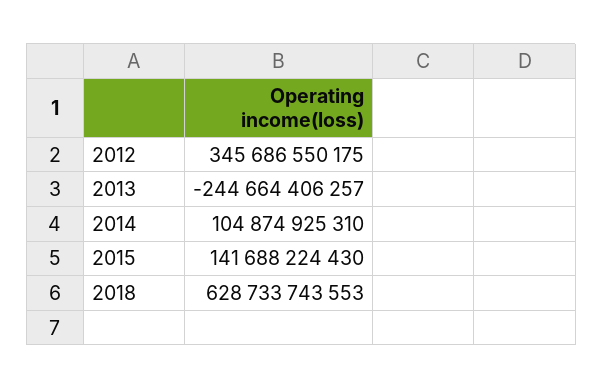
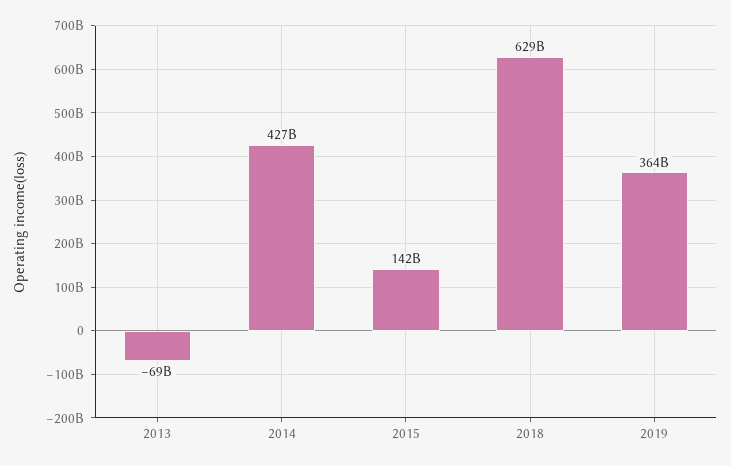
2012: 345686550175 -> none
2013: -244664406257 -> -69000000000
2014: 104874925310 -> 427000000000
2019: none -> 364000000000

